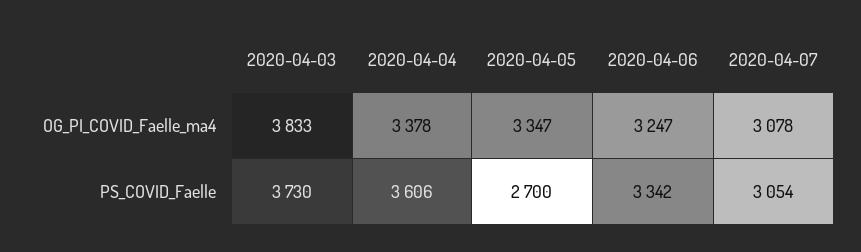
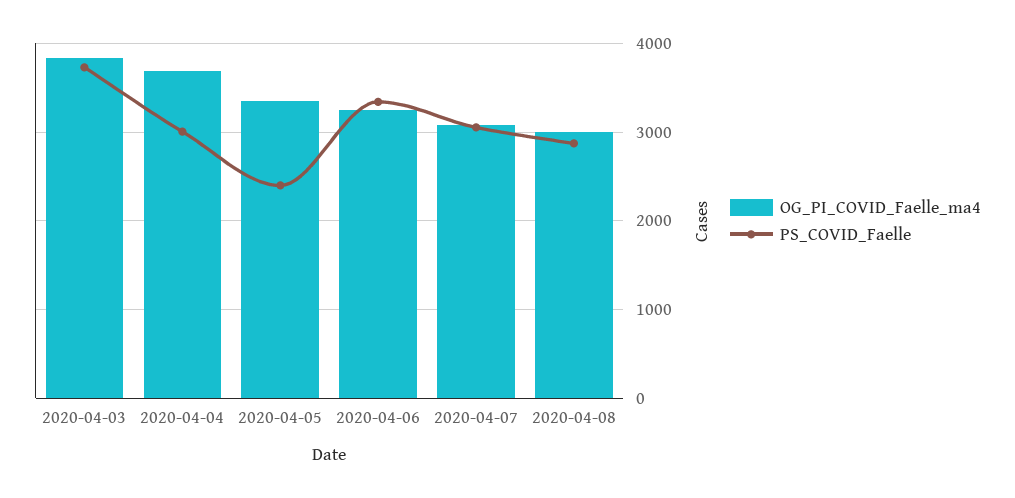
OG_PI_COVID_Faelle_ma4, 2020-04-04: 3378 -> 3700
PS_COVID_Faelle, 2020-04-04: 3606 -> 3000
PS_COVID_Faelle, 2020-04-05: 2700 -> 2400
OG_PI_COVID_Faelle_ma4, 2020-04-08: none -> 3000
PS_COVID_Faelle, 2020-04-08: none -> 2900

